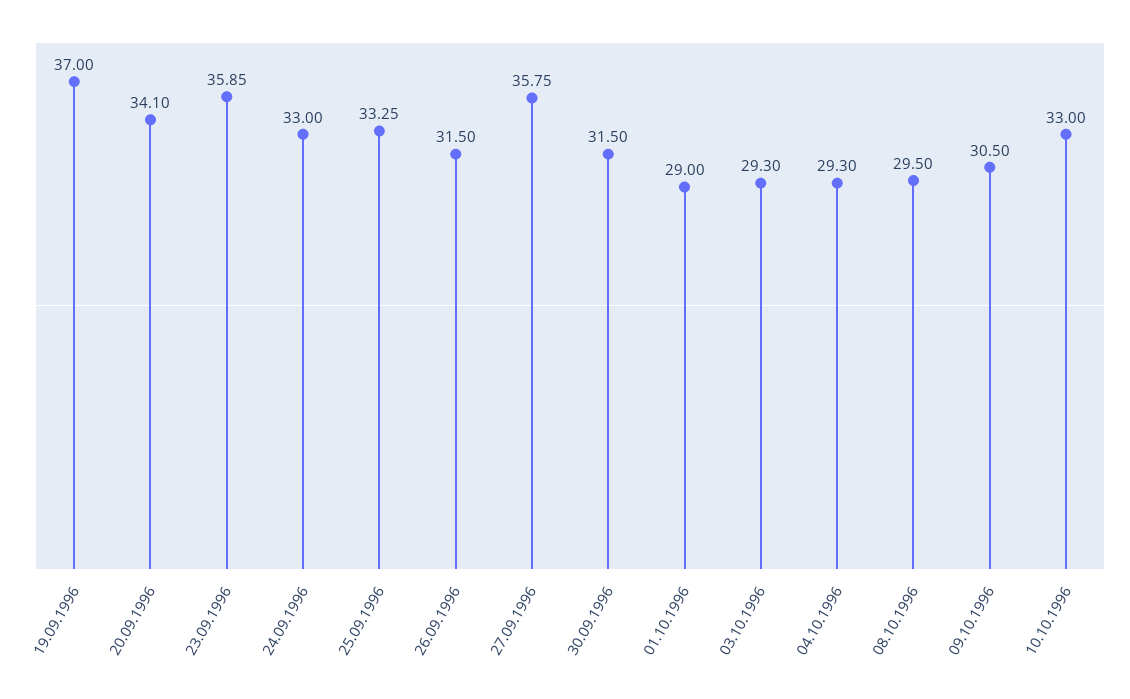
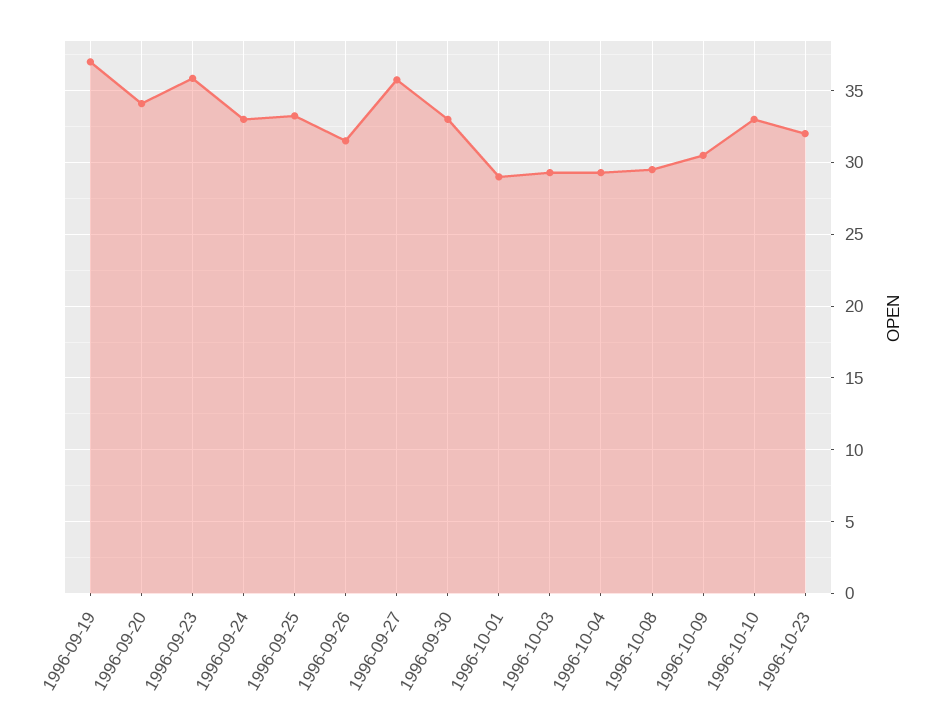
30.09.1996: 31.5 -> 33
1996-10-23: none -> 32

